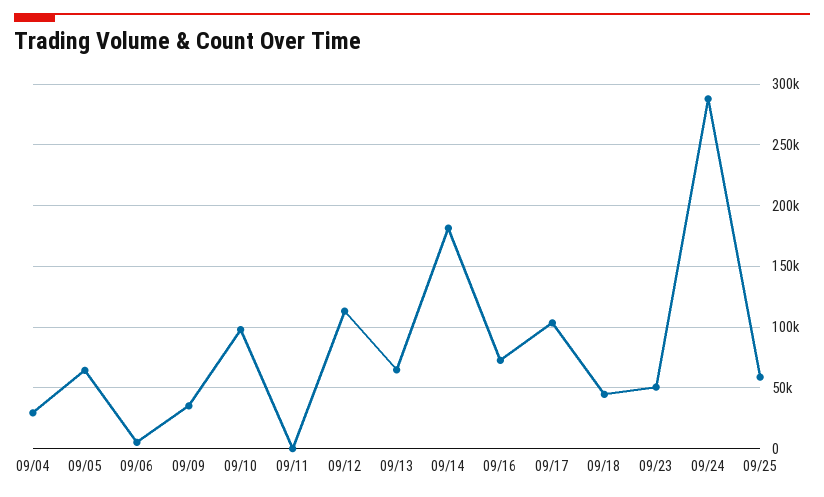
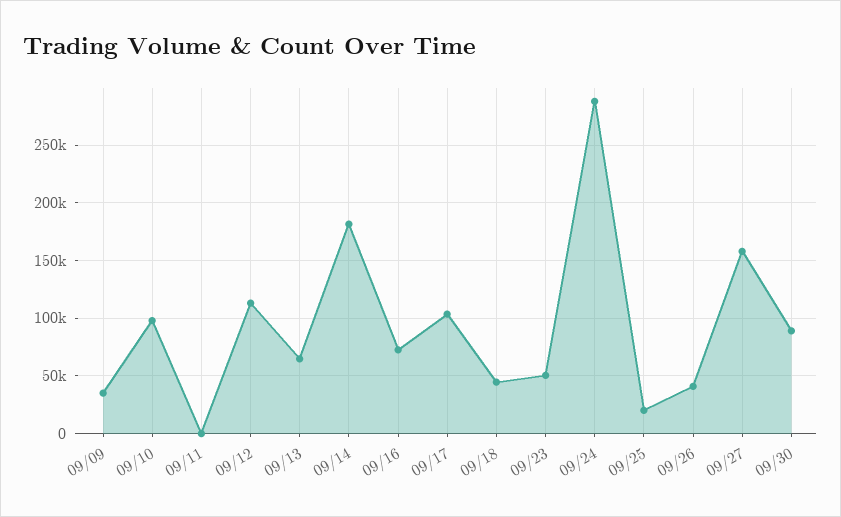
09/04: 30000 -> none
09/05: 65000 -> none
09/06: 5000 -> none
09/25: 60000 -> 20000
09/26: none -> 40000
09/27: none -> 160000
09/30: none -> 90000

